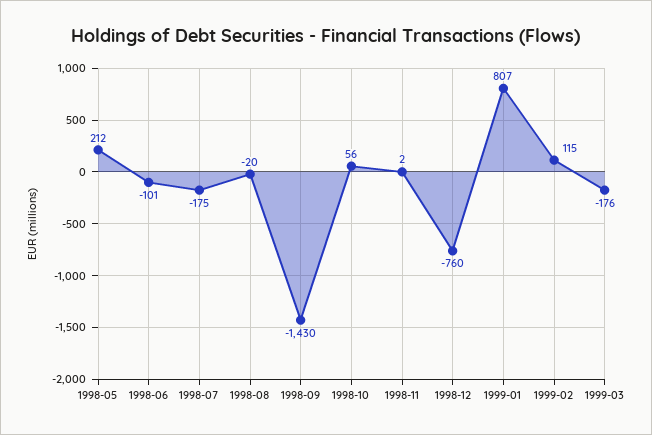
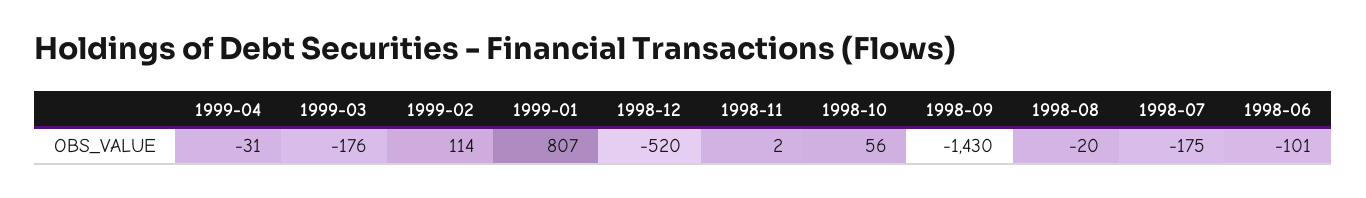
1998-05: 212 -> none
1998-12: -760 -> -520
1999-02: 115 -> 114
1999-04: none -> -31

